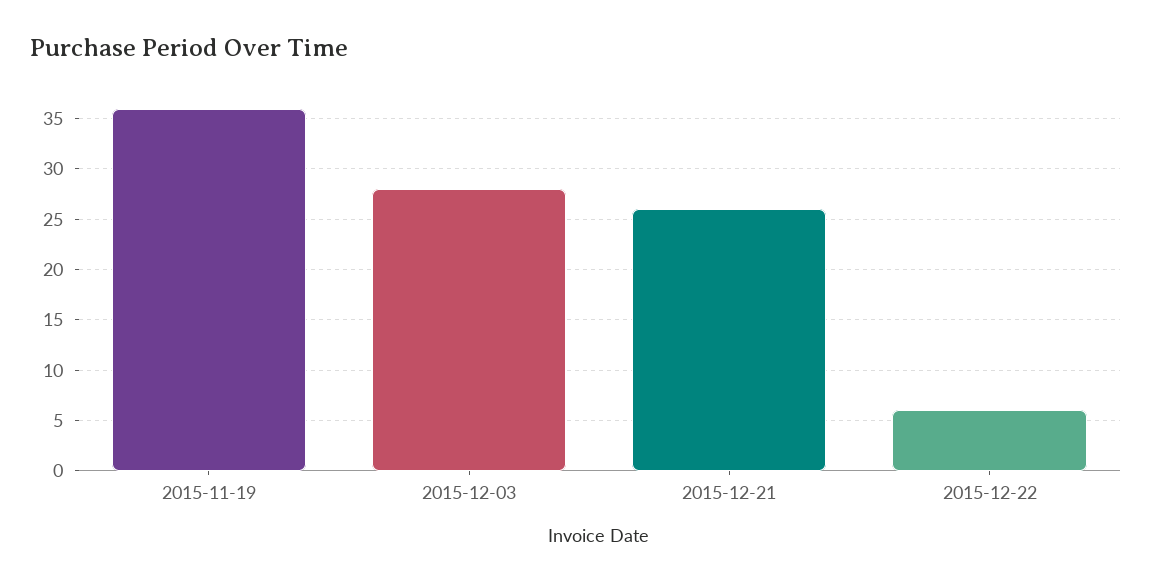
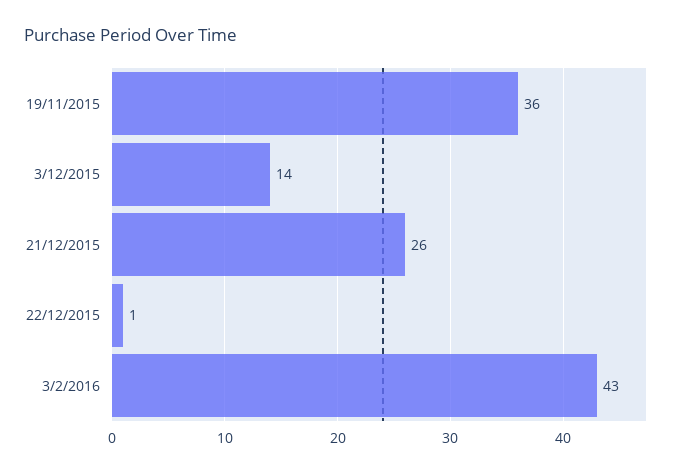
2015-12-03: 28 -> 14
2015-12-22: 6 -> 1
3/2/2016: none -> 43

